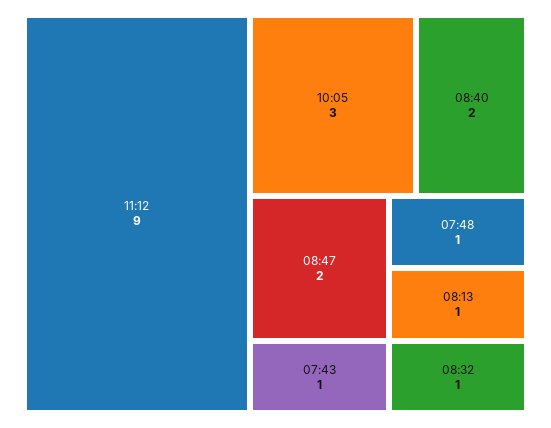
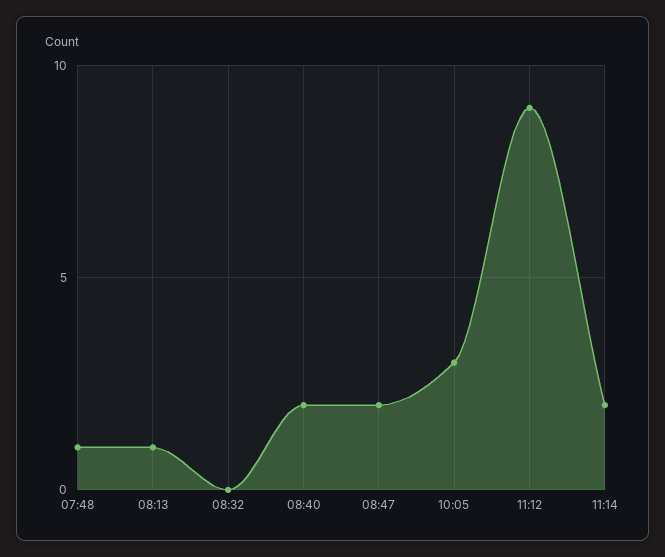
07:43: 1 -> none
08:32: 1 -> 0
11:14: none -> 2

